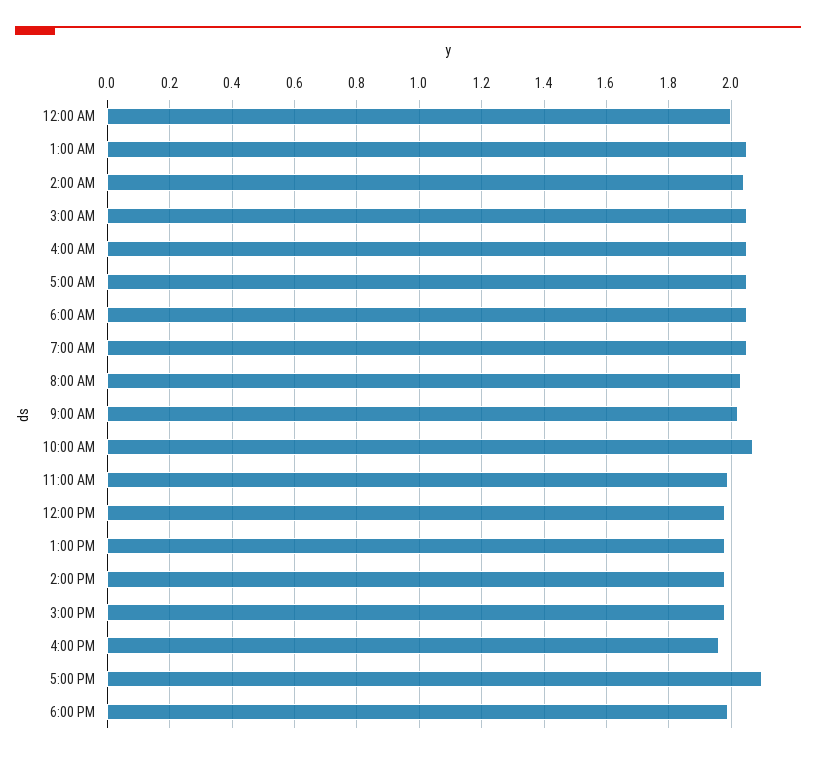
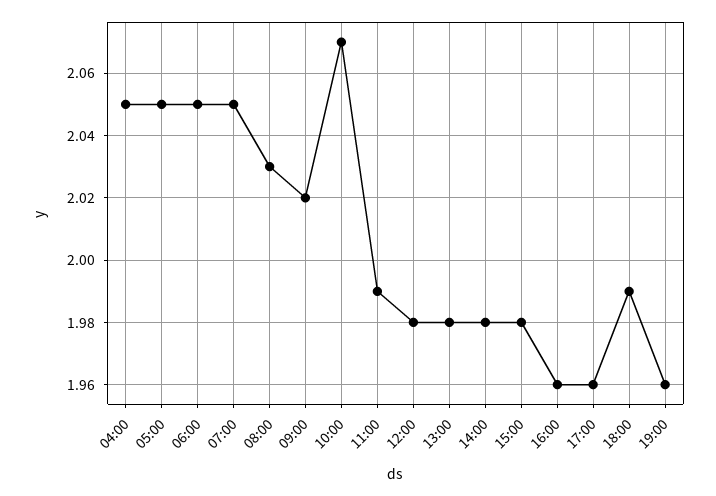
12:00 AM: 2 -> none
1:00 AM: 2.05 -> none
2:00 AM: 2.05 -> none
3:00 AM: 2.05 -> none
5:00 PM: 2.1 -> 1.96
19:00: none -> 1.96

